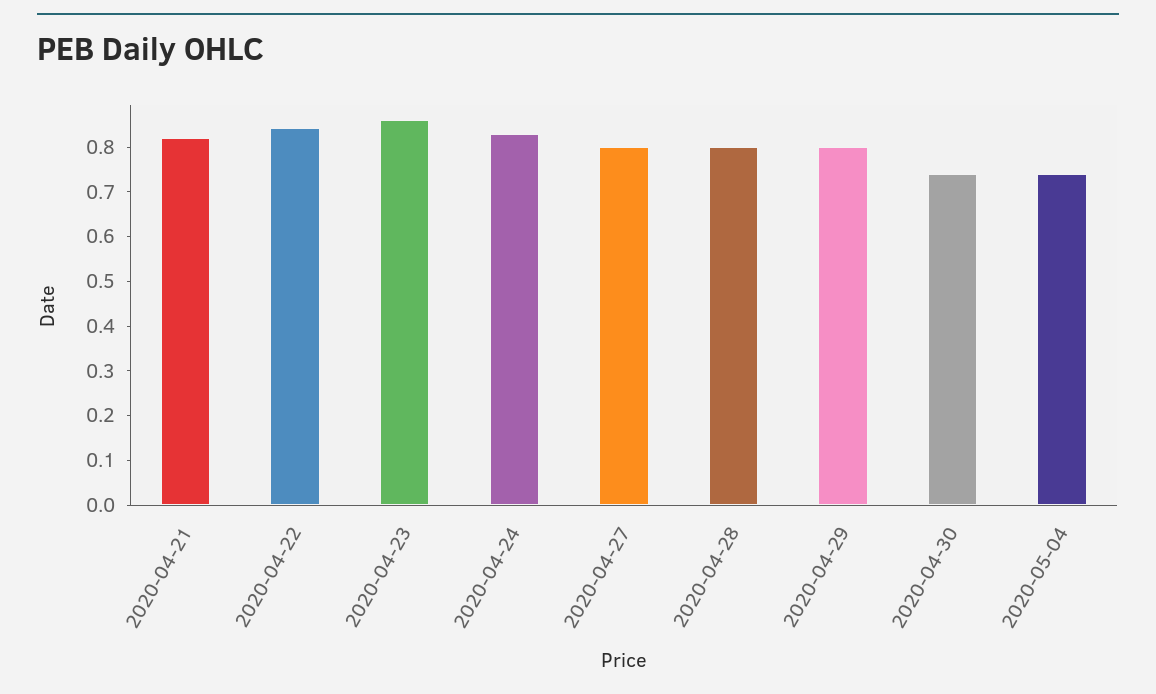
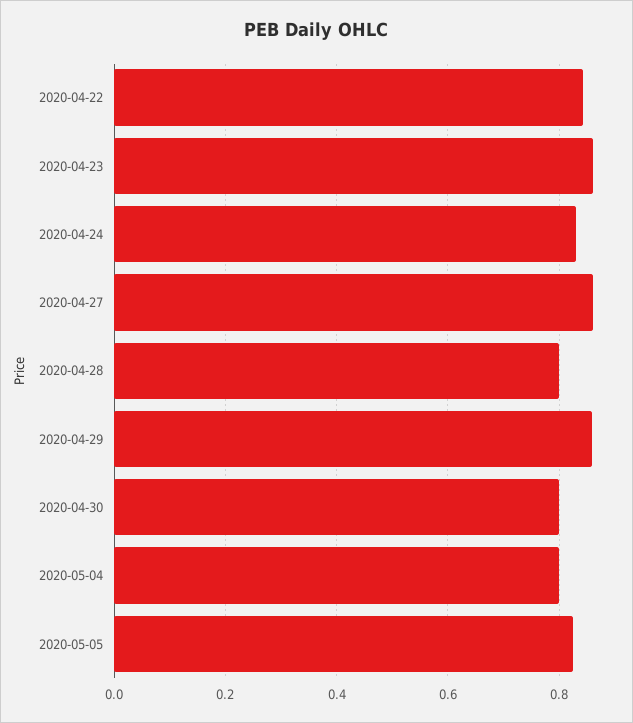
2020-04-21: 0.82 -> none
2020-04-27: 0.8 -> 0.86
2020-04-29: 0.8 -> 0.86
2020-04-30: 0.74 -> 0.8
2020-05-04: 0.74 -> 0.8
2020-05-05: none -> 0.82

